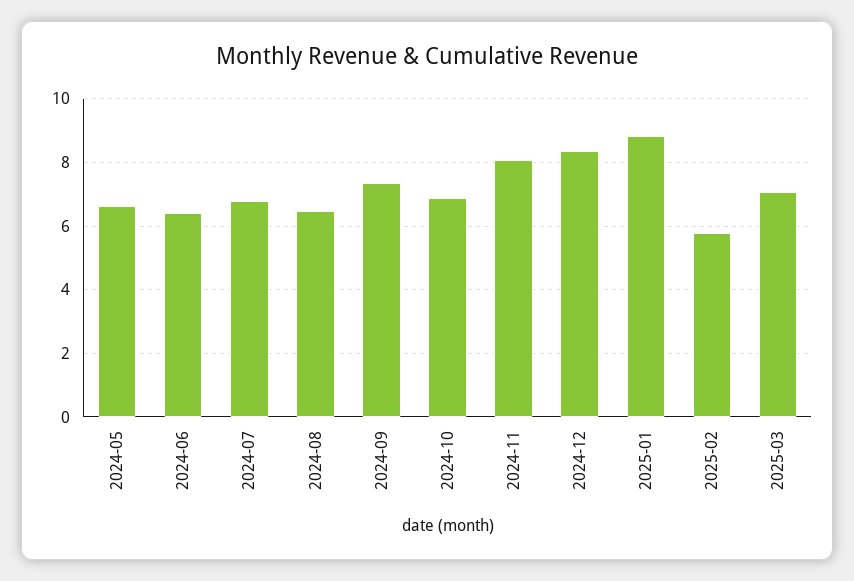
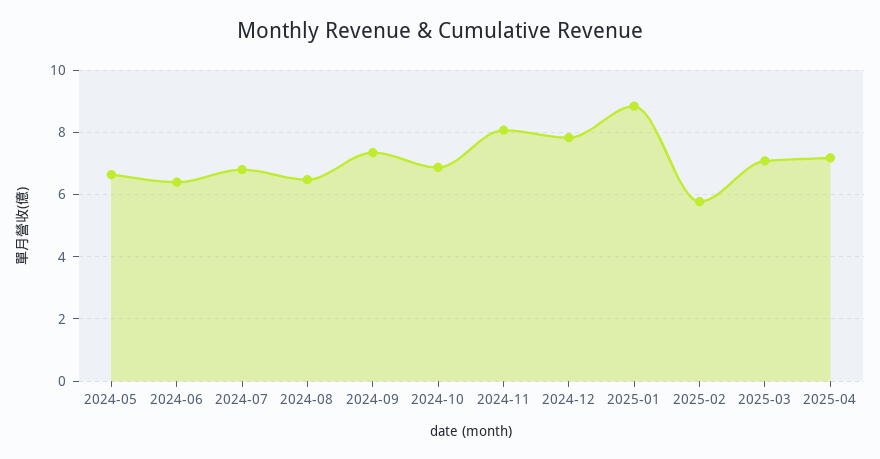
2024-12: 8.4 -> 7.8
2025-04: none -> 7.2

